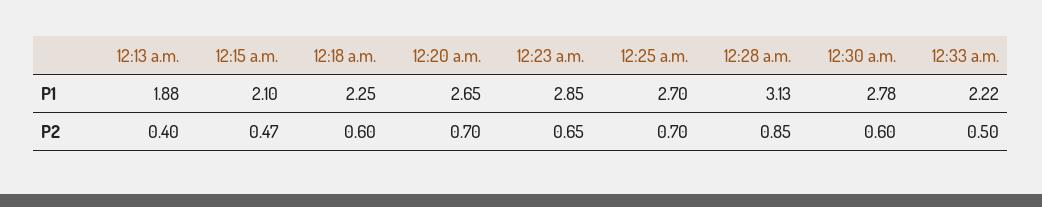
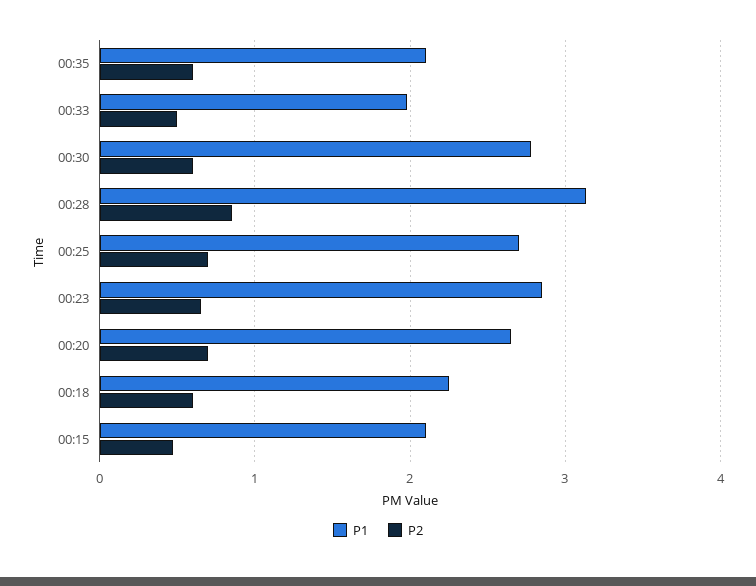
P1, 12:13 a.m.: 1.88 -> none
P1, 12:33 a.m.: 2.22 -> 2
P2, 12:13 a.m.: 0.4 -> none
P1, 00:35: none -> 2.1
P2, 00:35: none -> 0.6

